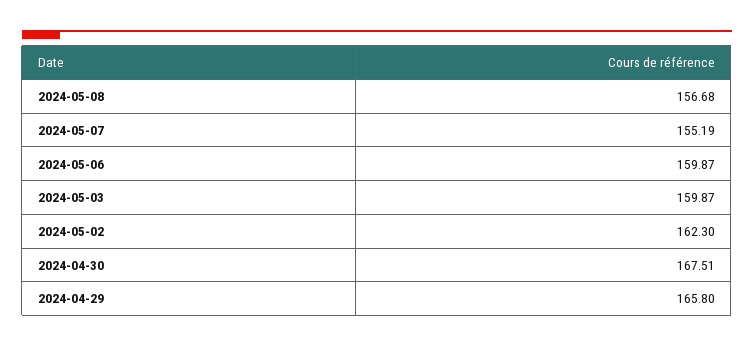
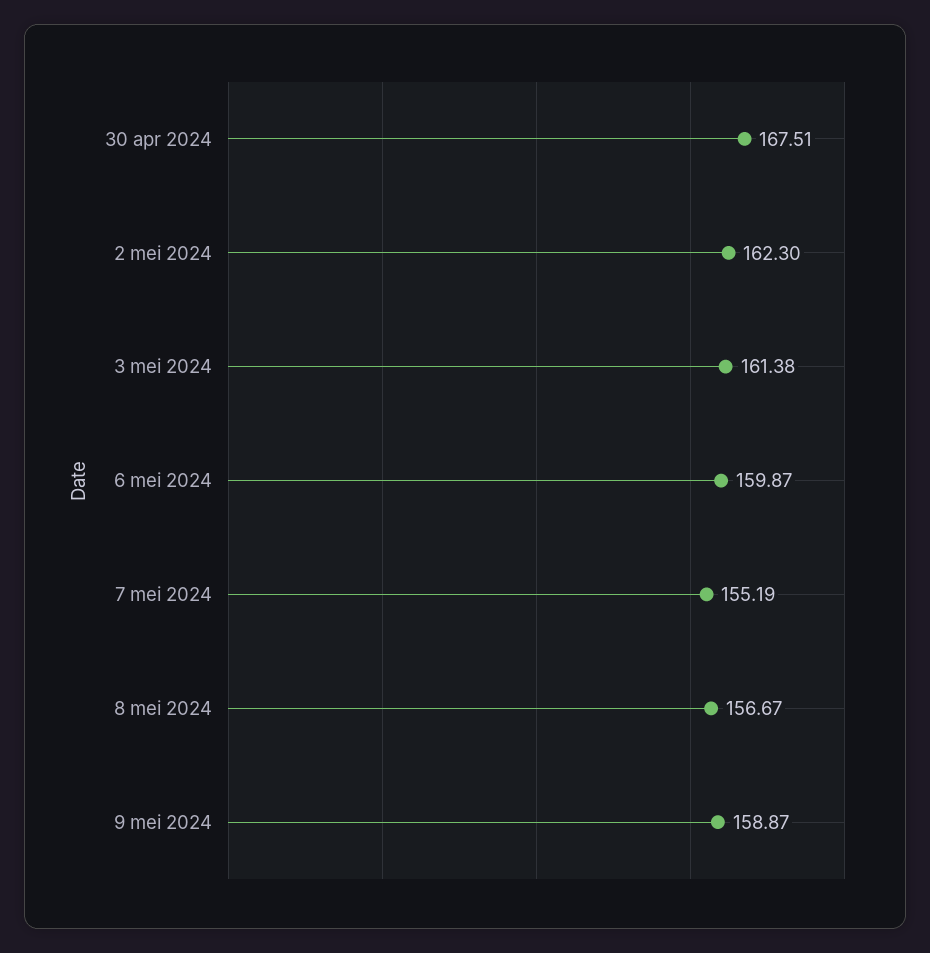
2024-05-08: 156.68 -> 156.67
2024-05-03: 159.87 -> 161.38
2024-04-29: 165.8 -> none
9 mei 2024: none -> 158.87

